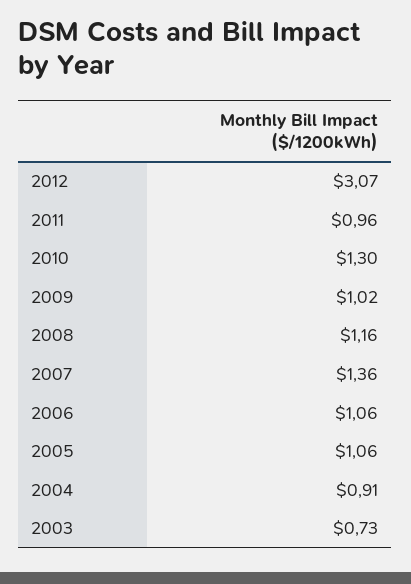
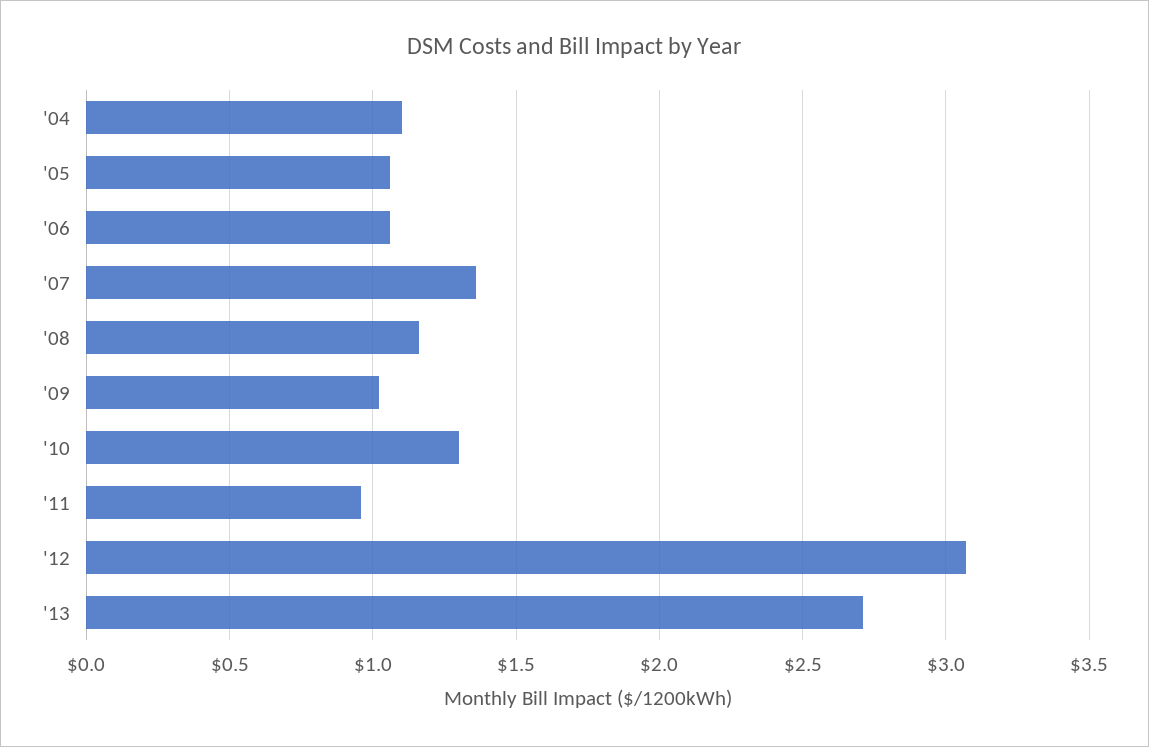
2004: 0.91 -> 1.1
2003: 0.73 -> none
'13: none -> 2.7

